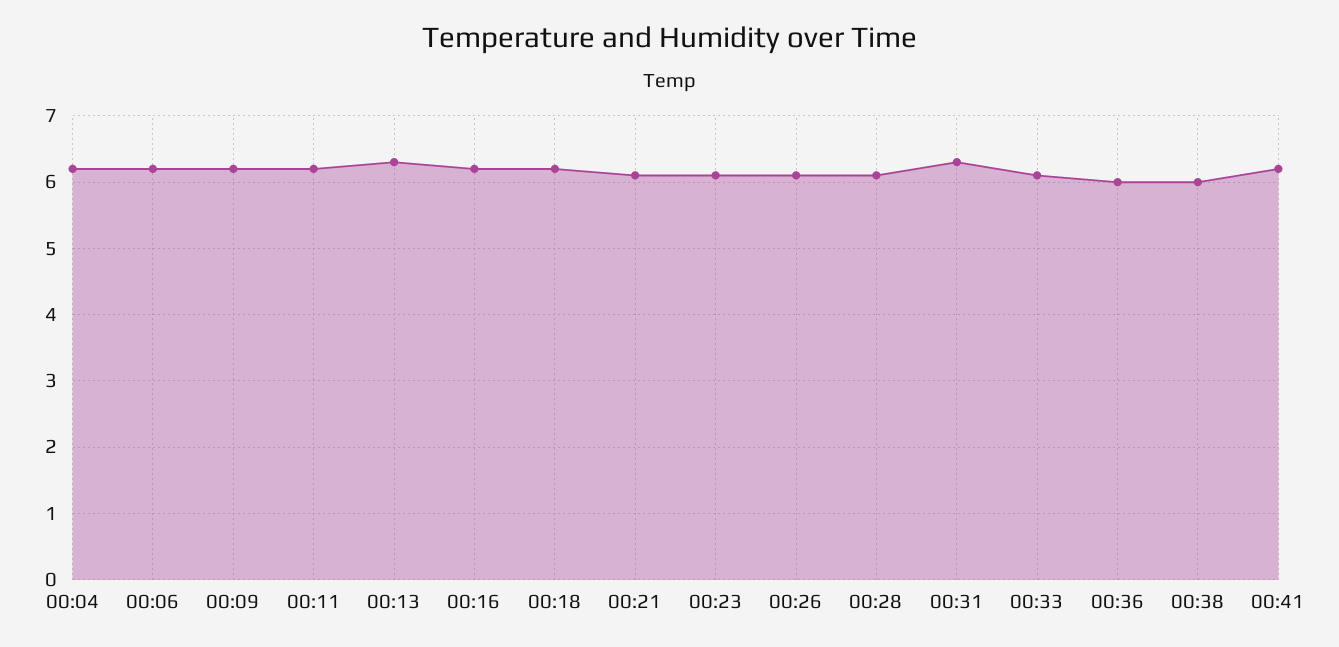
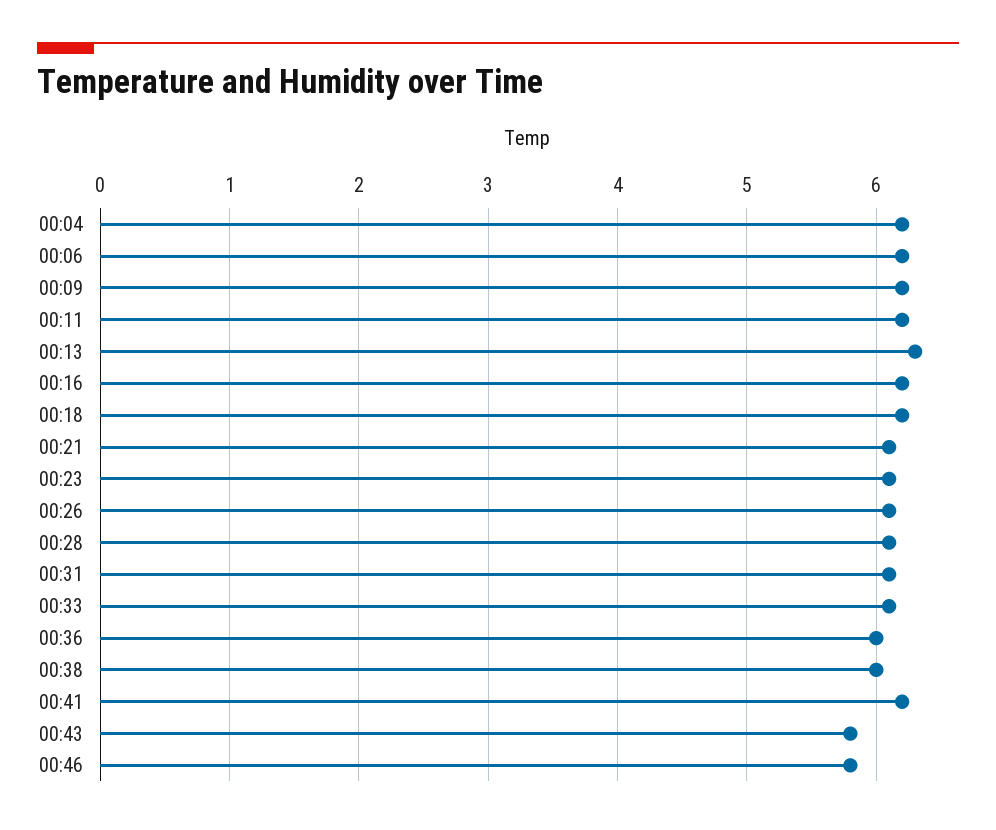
00:31: 6.3 -> 6.1
00:43: none -> 5.8
00:46: none -> 5.8

